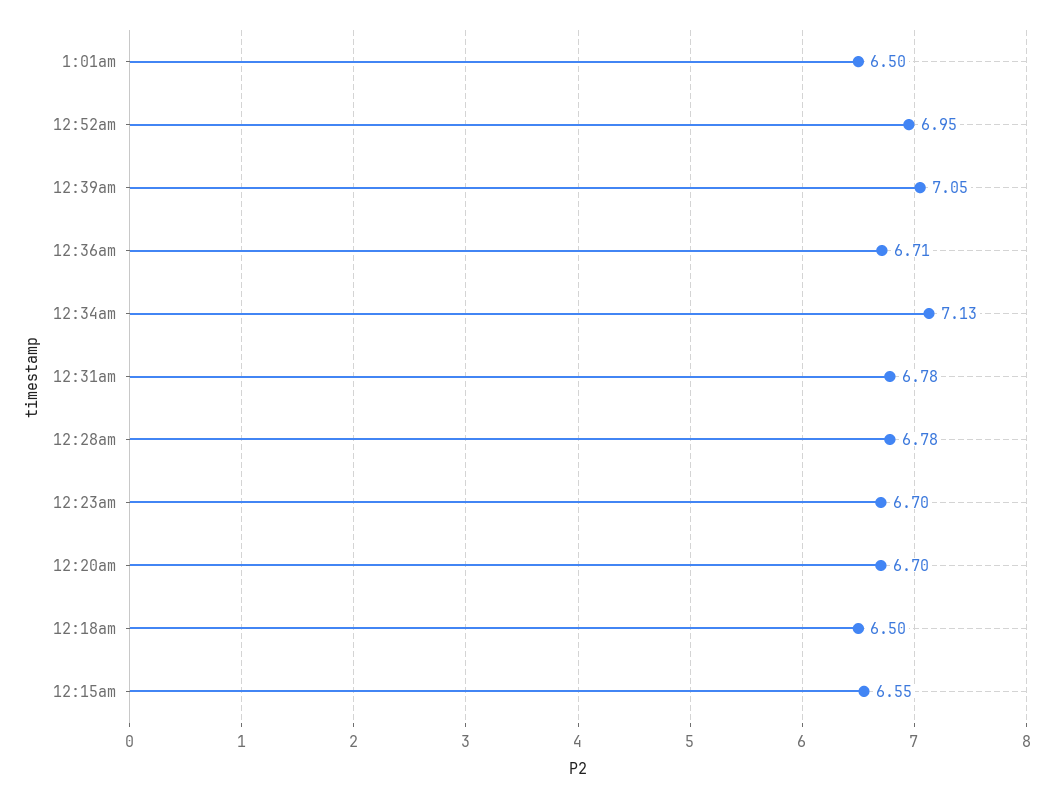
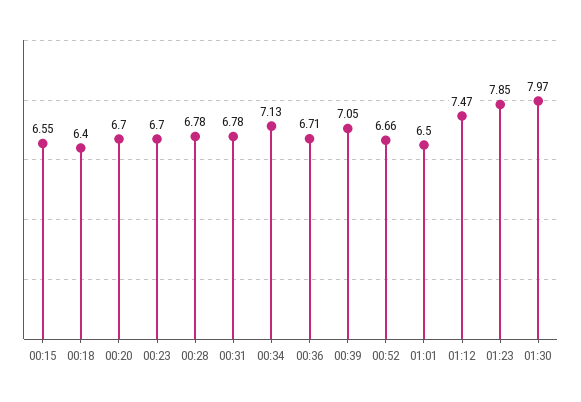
12:52am: 6.95 -> 6.66
12:18am: 6.5 -> 6.4
01:12: none -> 7.47
01:23: none -> 7.85
01:30: none -> 7.97

